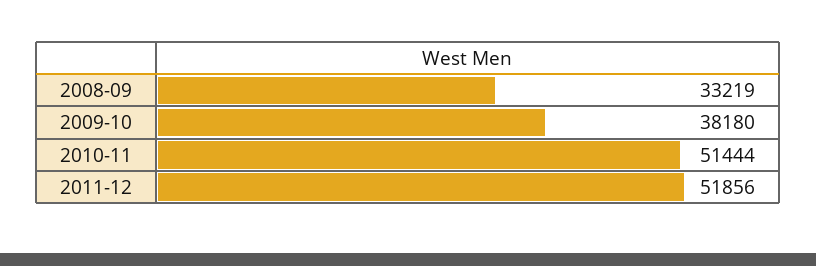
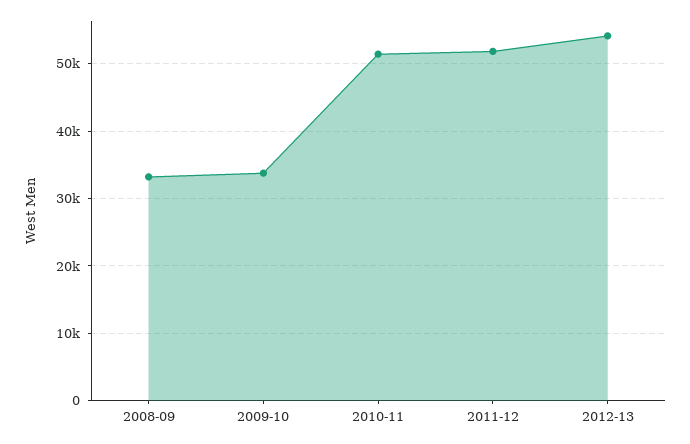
2009-10: 38180 -> 34000
2012-13: none -> 54000

